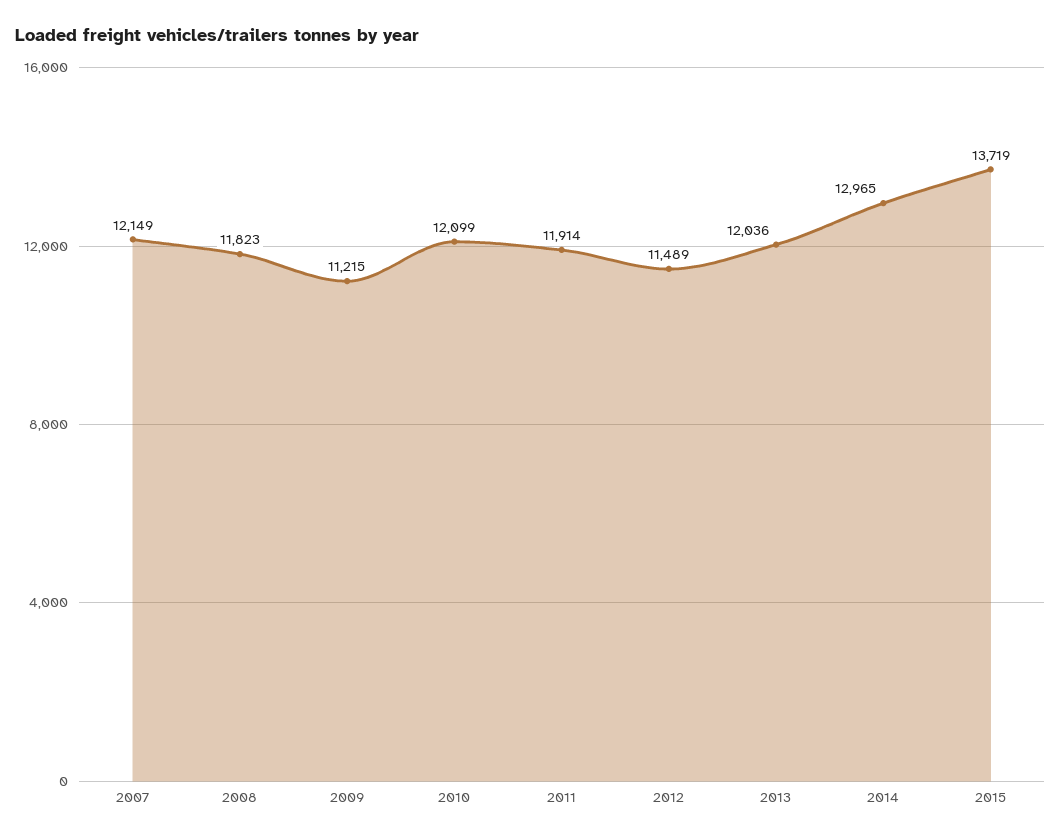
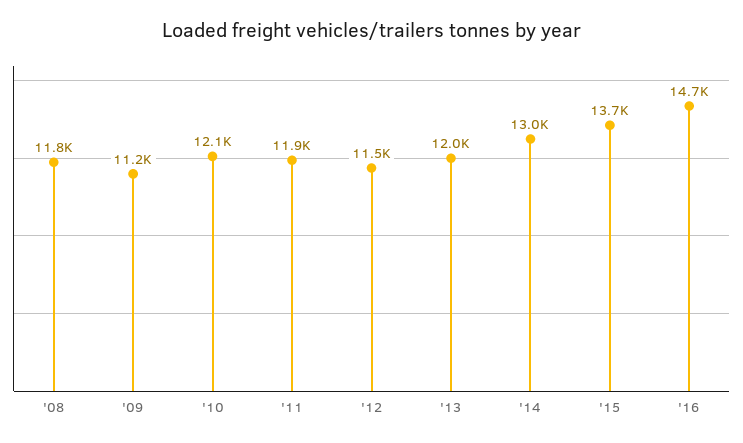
2007: 12149 -> none
'16: none -> 14700

